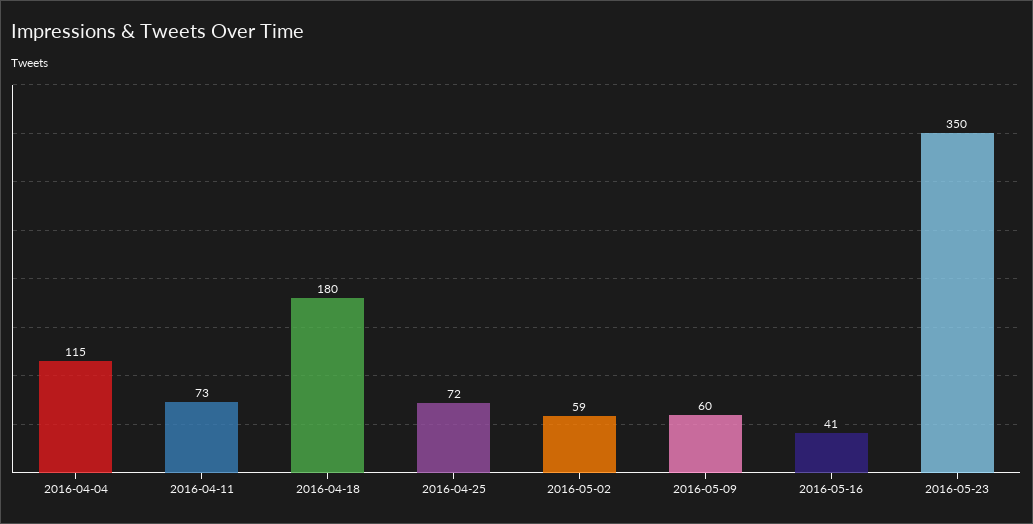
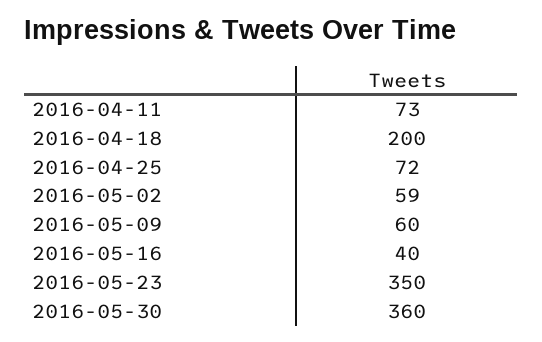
2016-04-04: 115 -> none
2016-04-18: 180 -> 200
2016-05-16: 41 -> 40
2016-05-30: none -> 360

